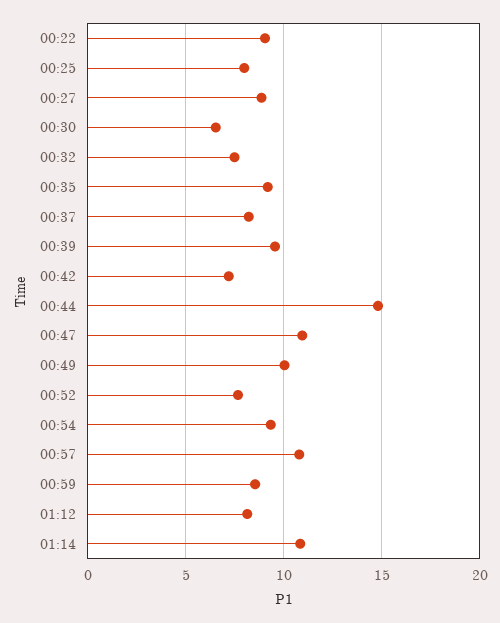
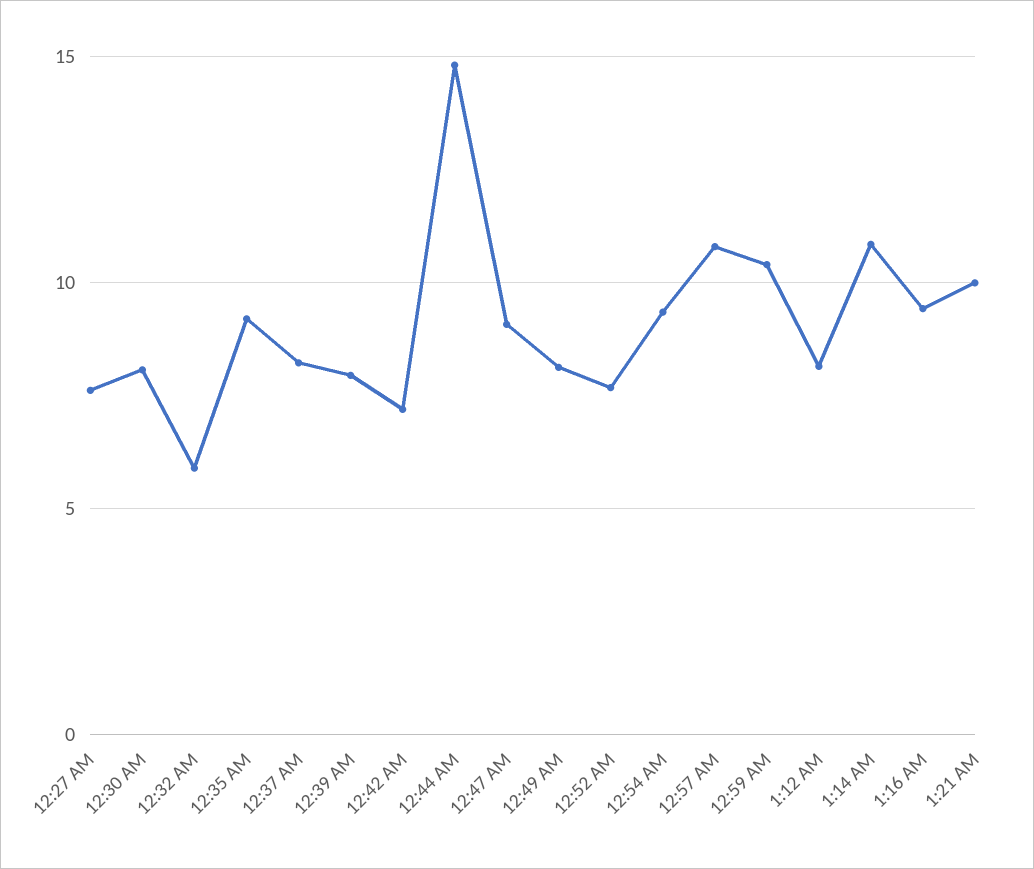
00:22: 9 -> none
00:25: 8 -> none
00:27: 9 -> 7.5
00:30: 6.5 -> 8
00:32: 7.5 -> 6
00:39: 9.5 -> 8
00:47: 11 -> 9
00:49: 10 -> 8
00:59: 8.5 -> 10.5
1:16 AM: none -> 9.5
1:21 AM: none -> 10

